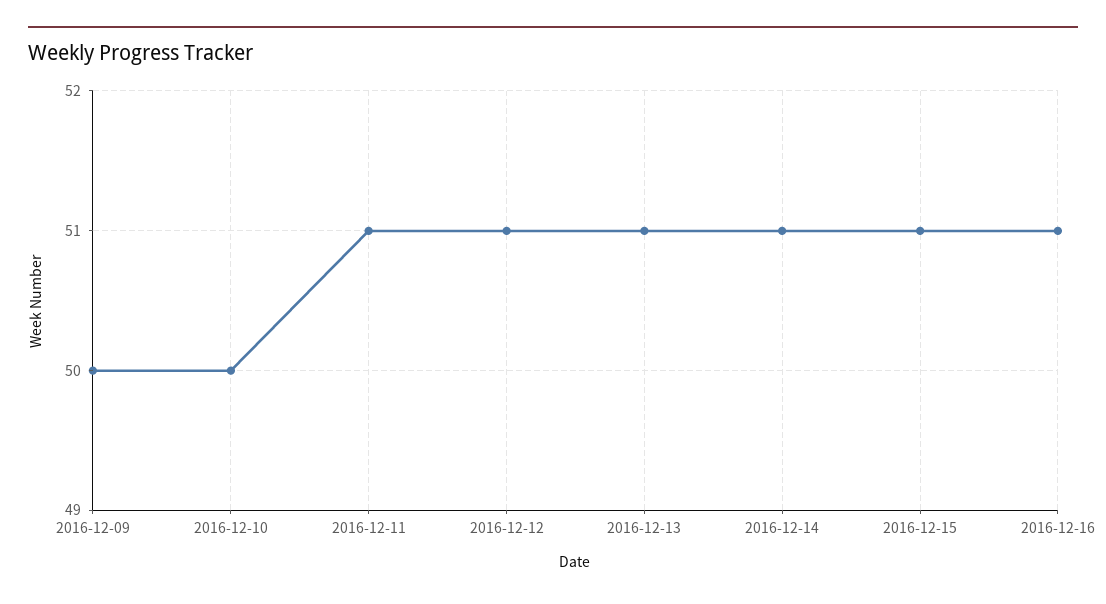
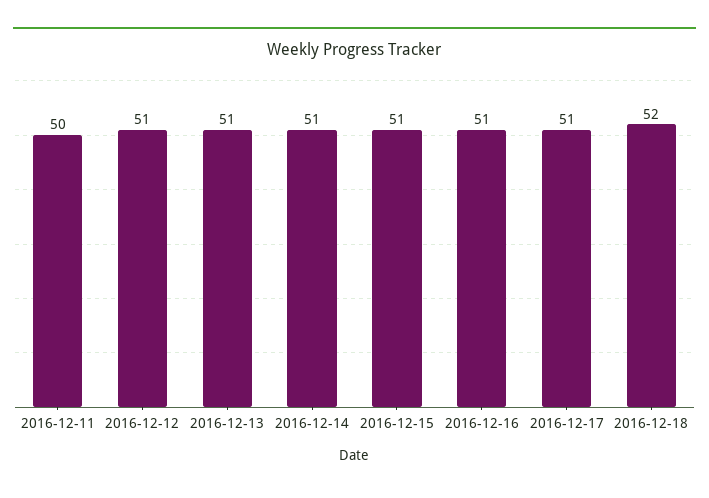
2016-12-09: 50 -> none
2016-12-10: 50 -> none
2016-12-11: 51 -> 50
2016-12-17: none -> 51
2016-12-18: none -> 52

